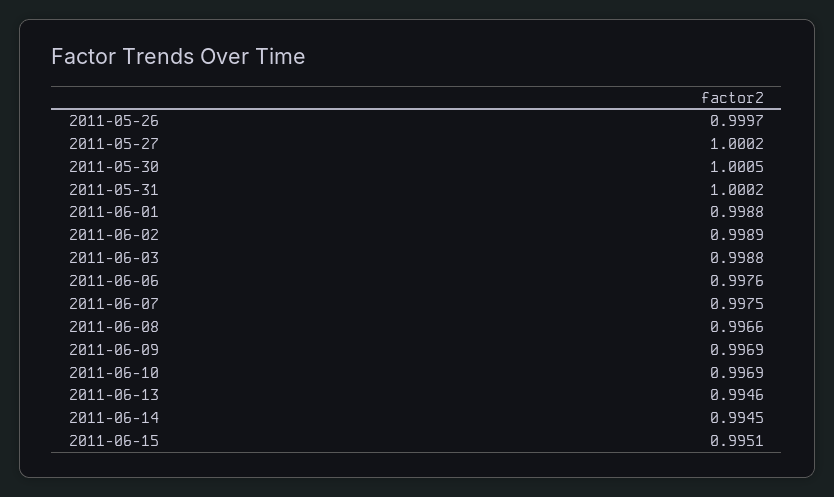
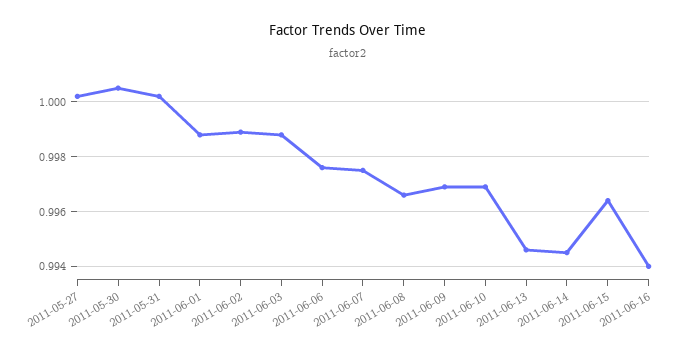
2011-05-26: 0.9997 -> none
2011-06-15: 0.9951 -> 0.9965
2011-06-16: none -> 0.994

